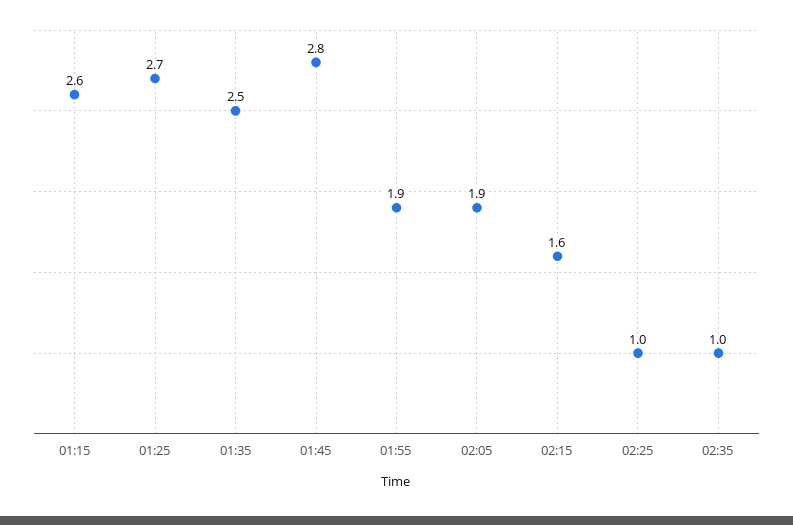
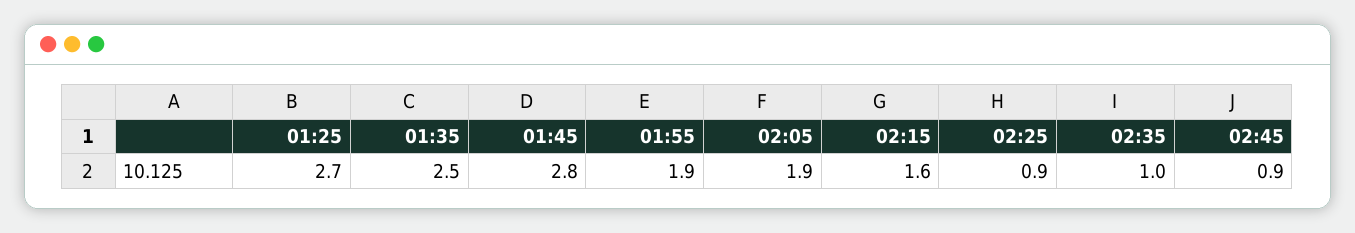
01:15: 2.6 -> none
02:25: 1 -> 0.9
02:45: none -> 0.9

